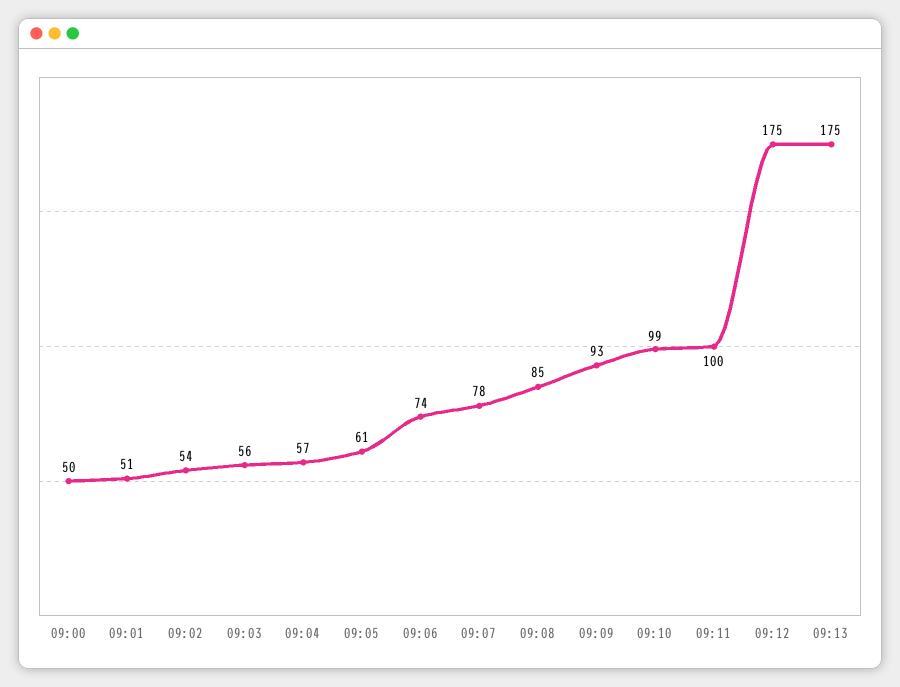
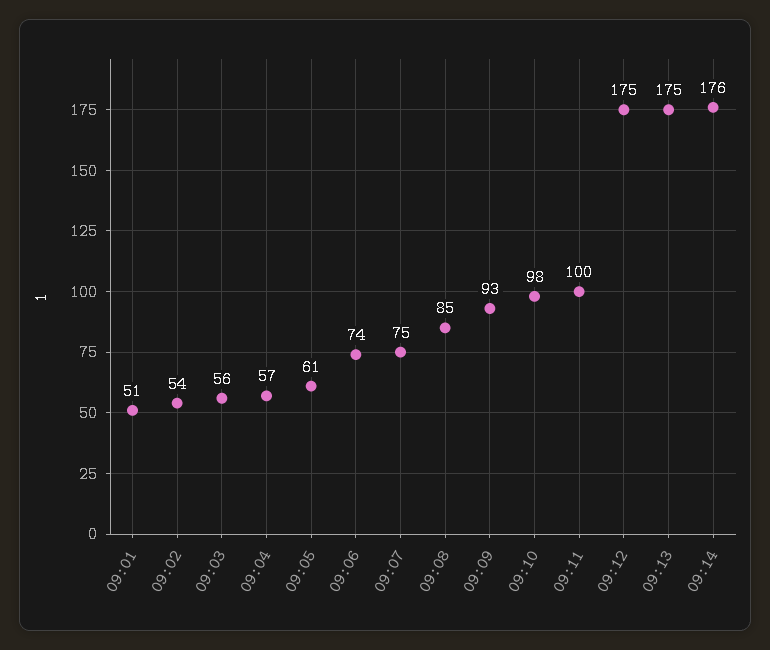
09:00: 50 -> none
09:07: 78 -> 75
09:10: 99 -> 98
09:14: none -> 176

